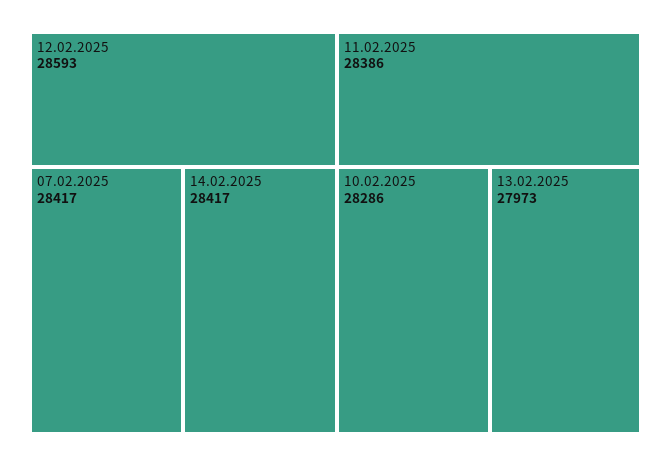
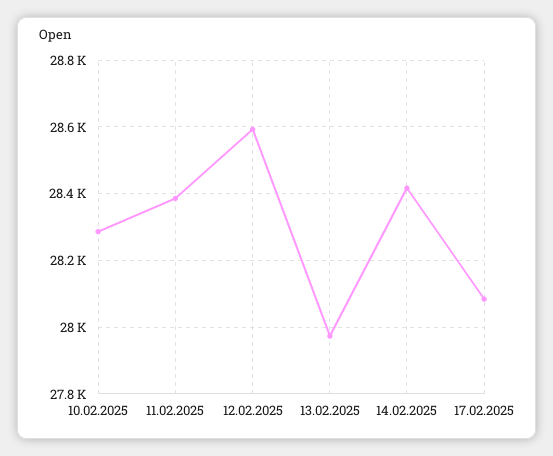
07.02.2025: 28417 -> none
17.02.2025: none -> 28080

